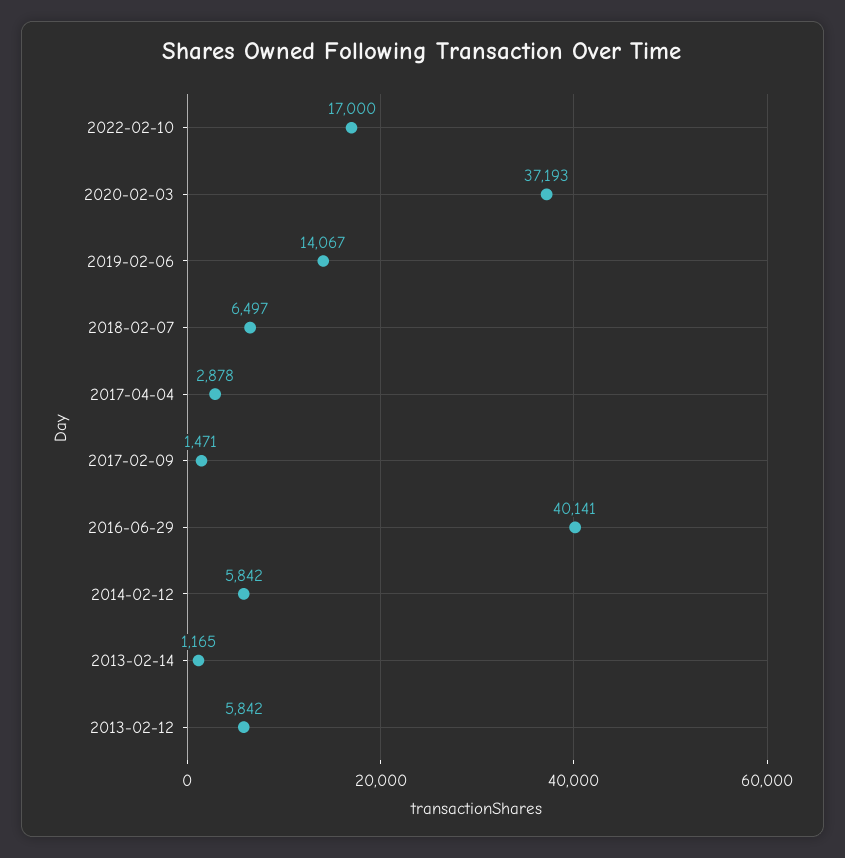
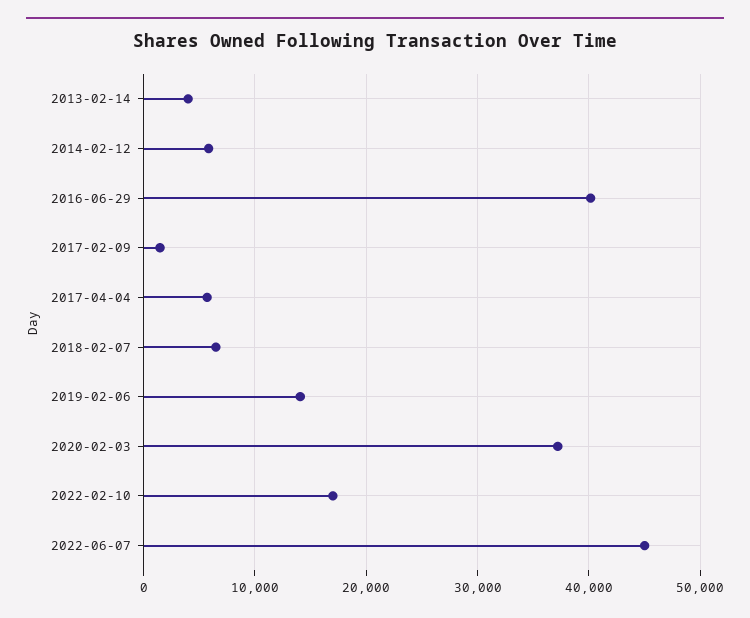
2017-04-04: 2878 -> 6000
2013-02-14: 1165 -> 4000
2013-02-12: 5842 -> none
2022-06-07: none -> 45000

